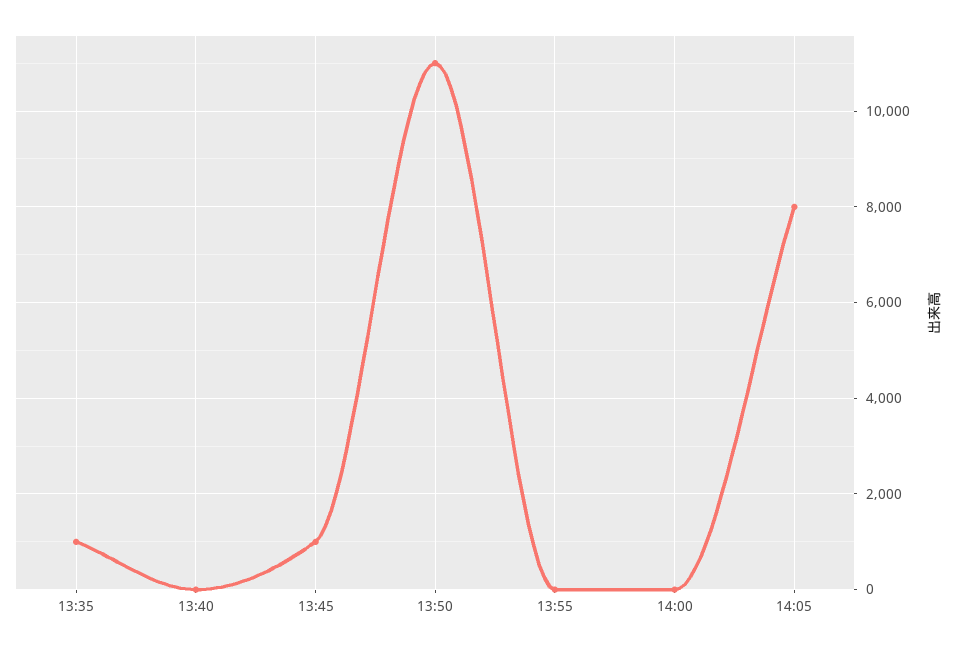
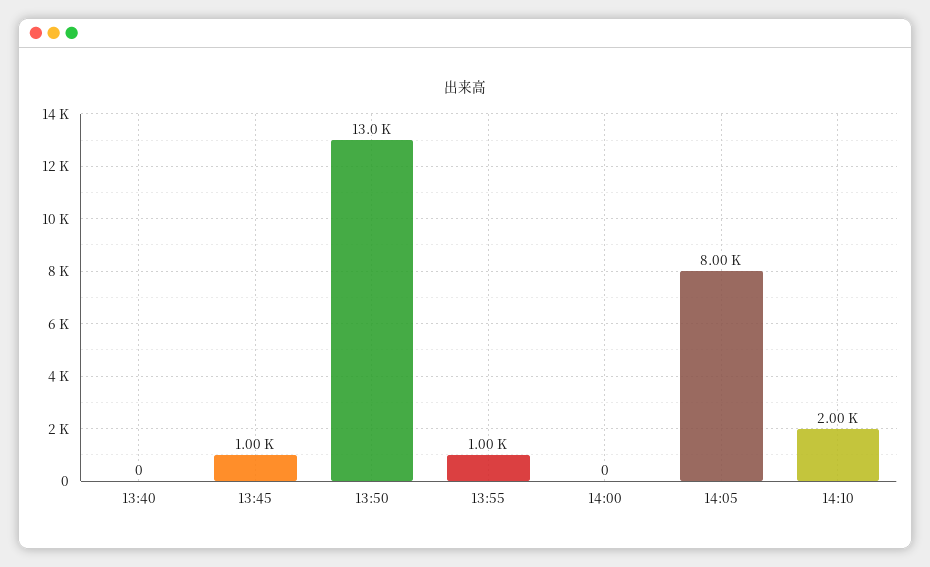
13:35: 1000 -> none
13:50: 11000 -> 13000
13:55: 0 -> 1000
14:10: none -> 2000

